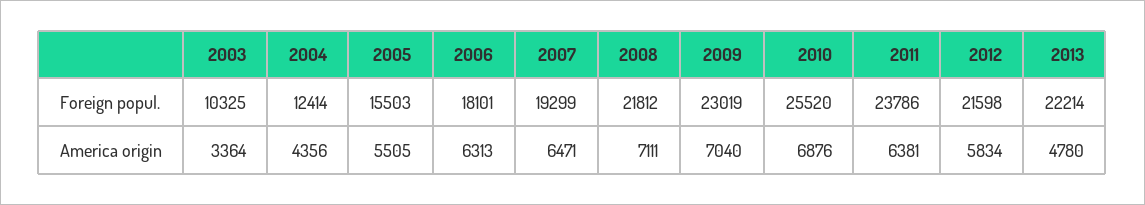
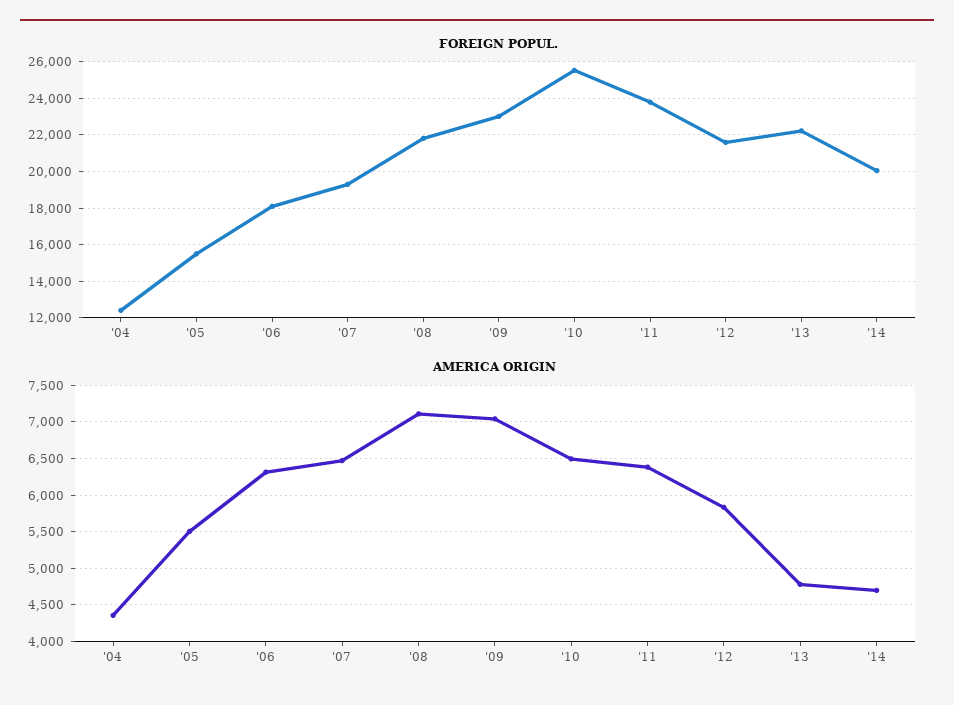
Foreign popul., 2003: 10325 -> none
America origin, 2003: 3364 -> none
America origin, 2010: 6876 -> 6500
Foreign popul., '14: none -> 20000
America origin, '14: none -> 4700

